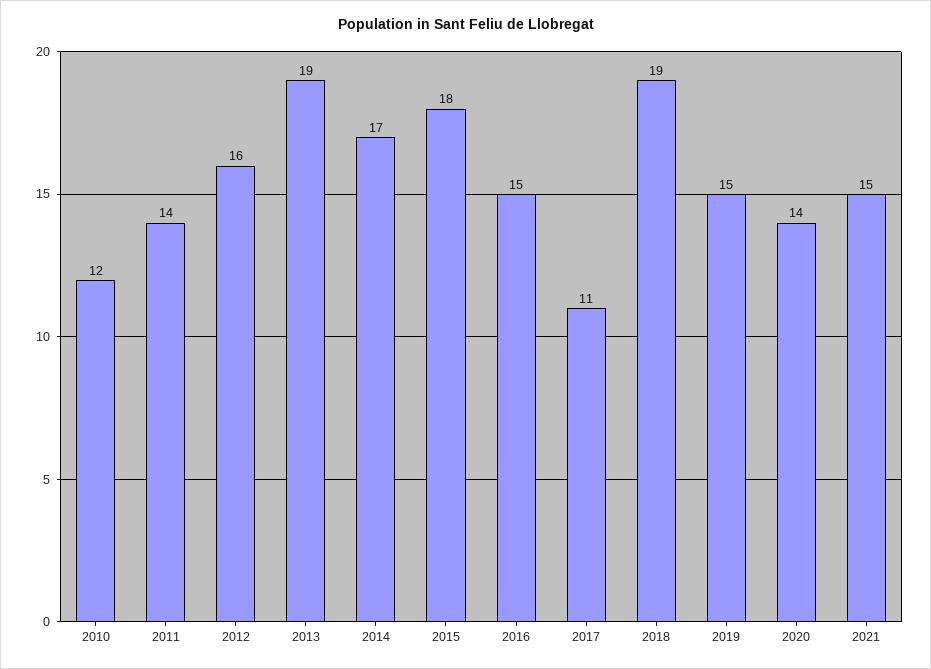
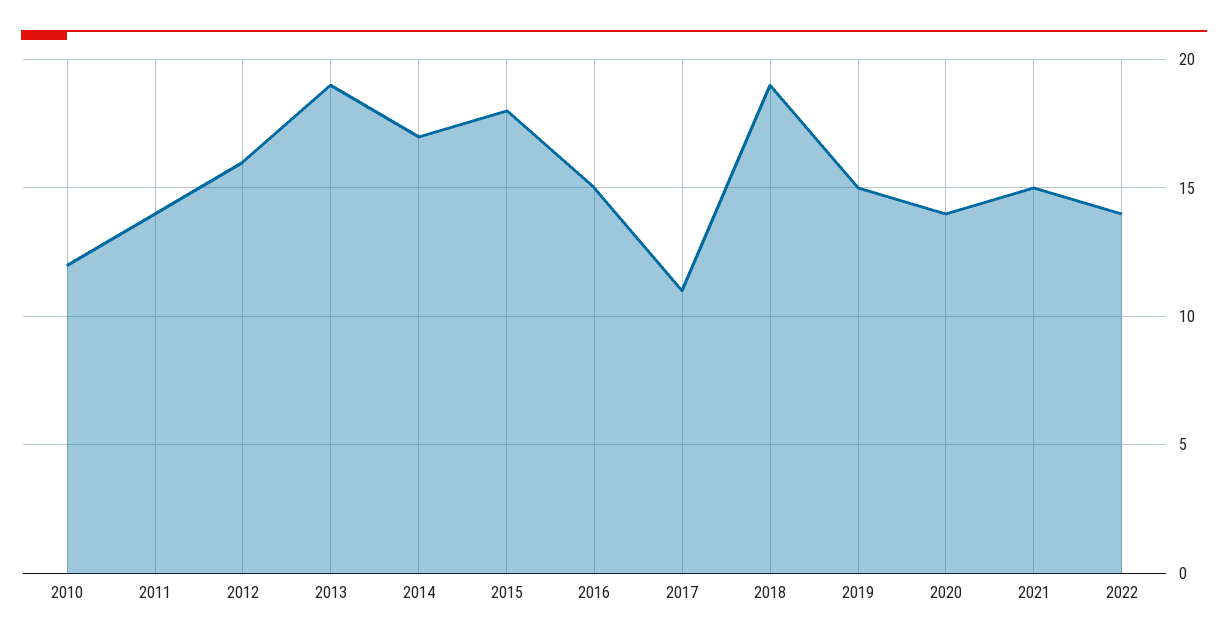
2022: none -> 14

